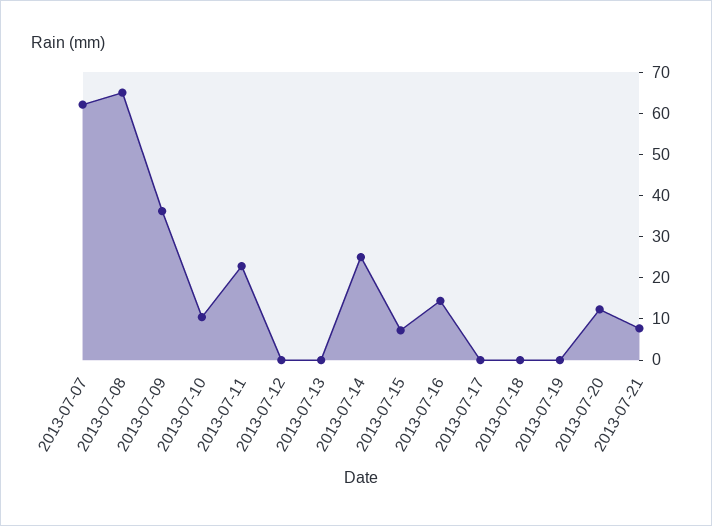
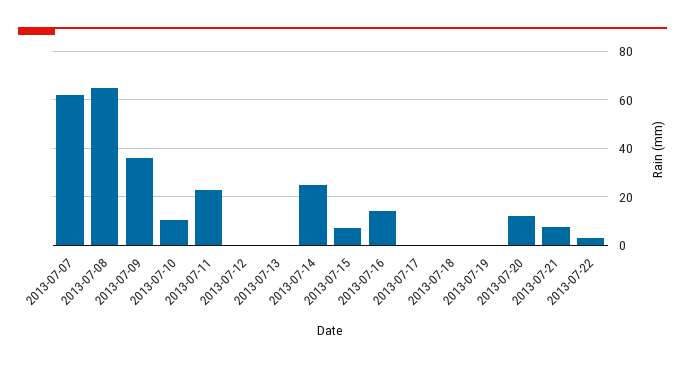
2013-07-22: none -> 2.5

